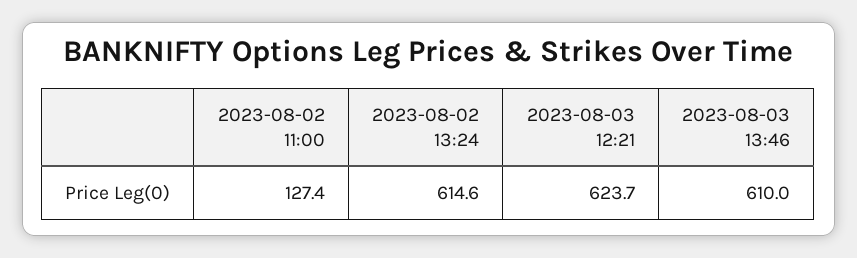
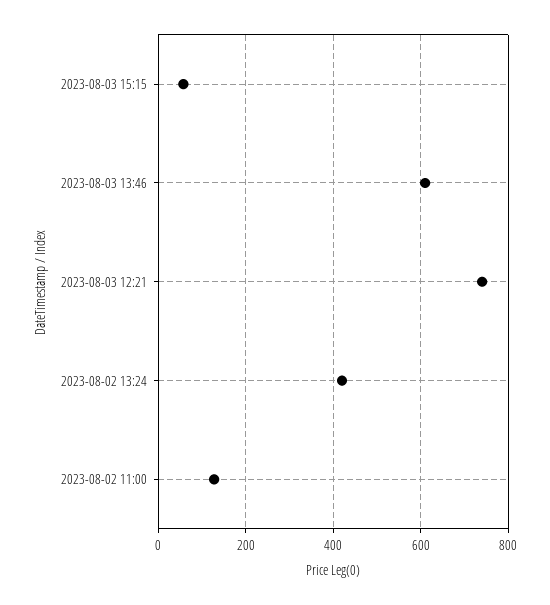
2023-08-02 13:24: 614.6 -> 420
2023-08-03 12:21: 623.7 -> 740
2023-08-03 15:15: none -> 60

